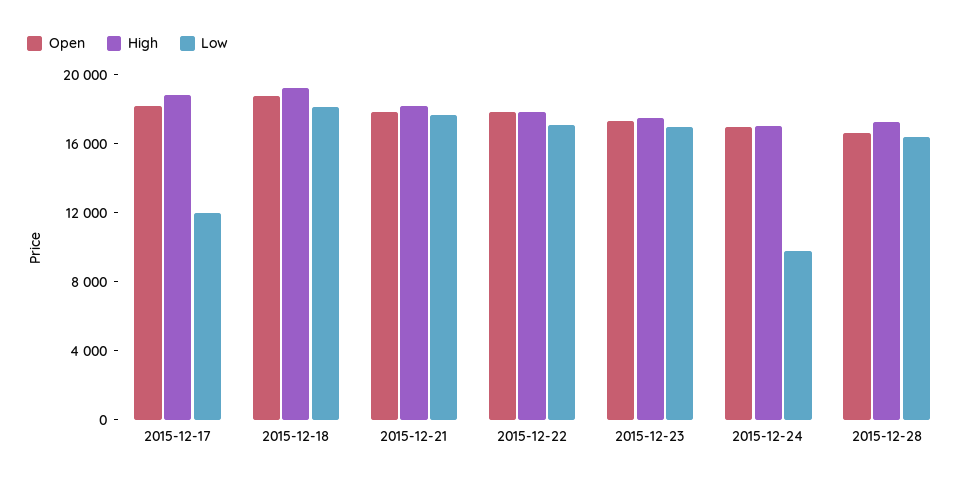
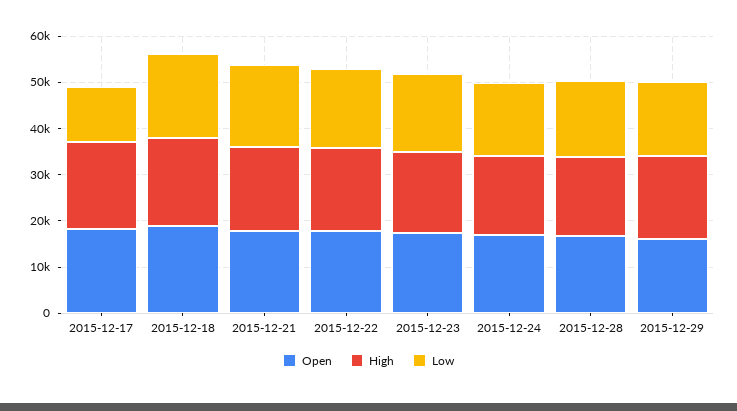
Low, 2015-12-24: 10000 -> 16000
Open, 2015-12-29: none -> 16000
High, 2015-12-29: none -> 18000
Low, 2015-12-29: none -> 16000

